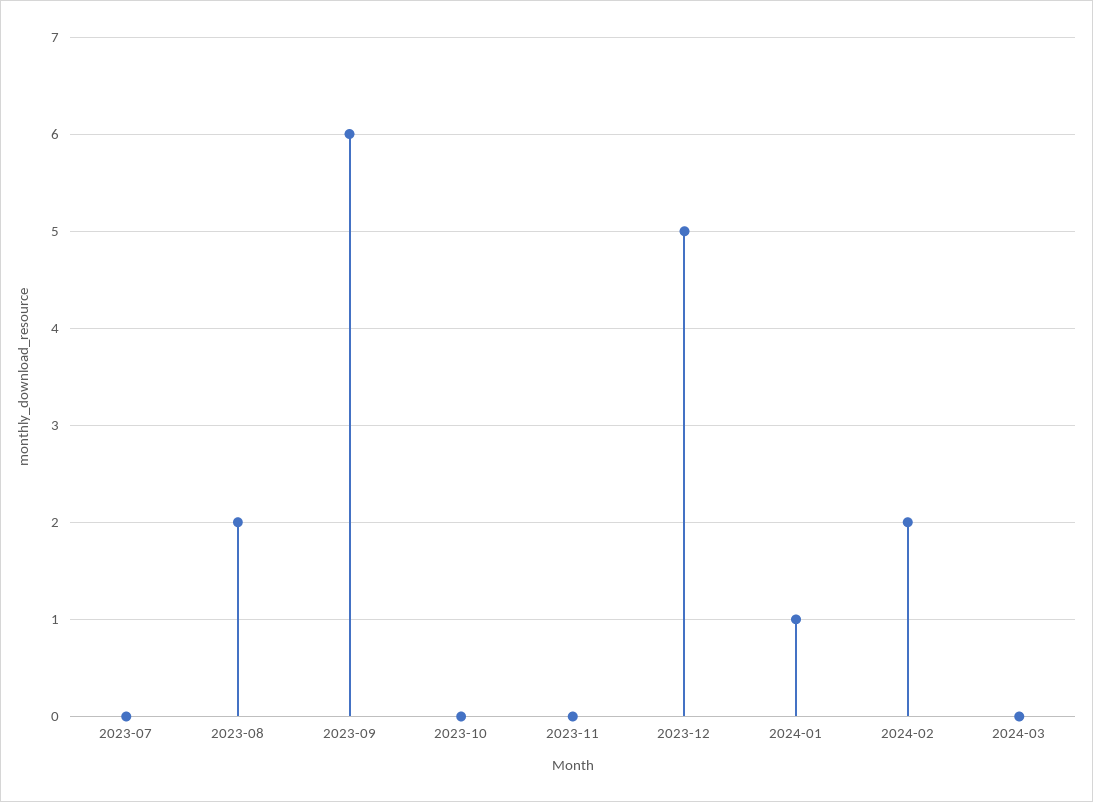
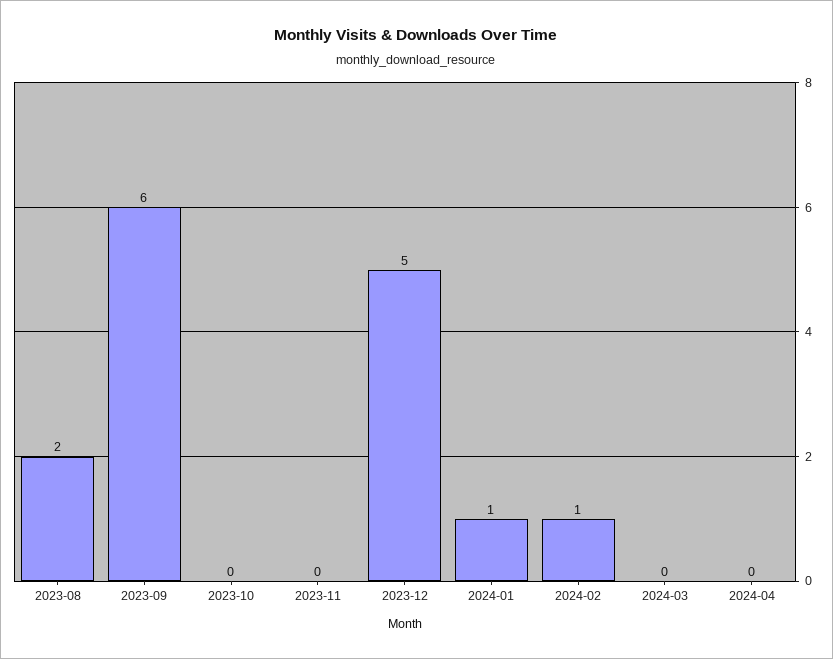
2023-07: 0 -> none
2024-02: 2 -> 1
2024-04: none -> 0

